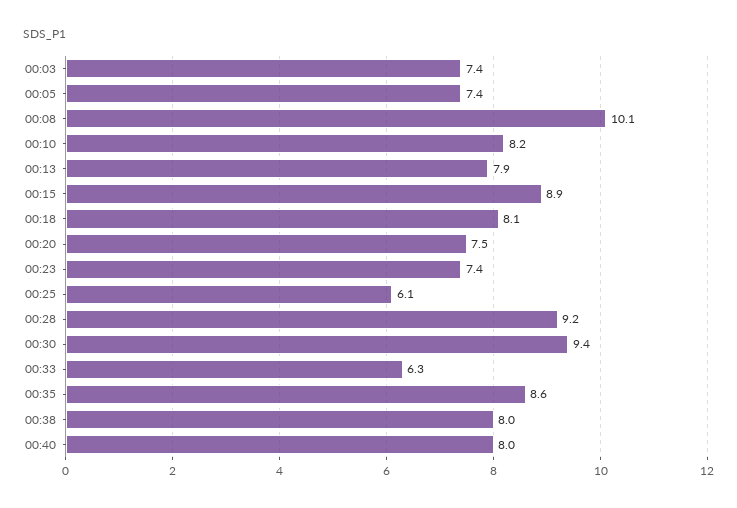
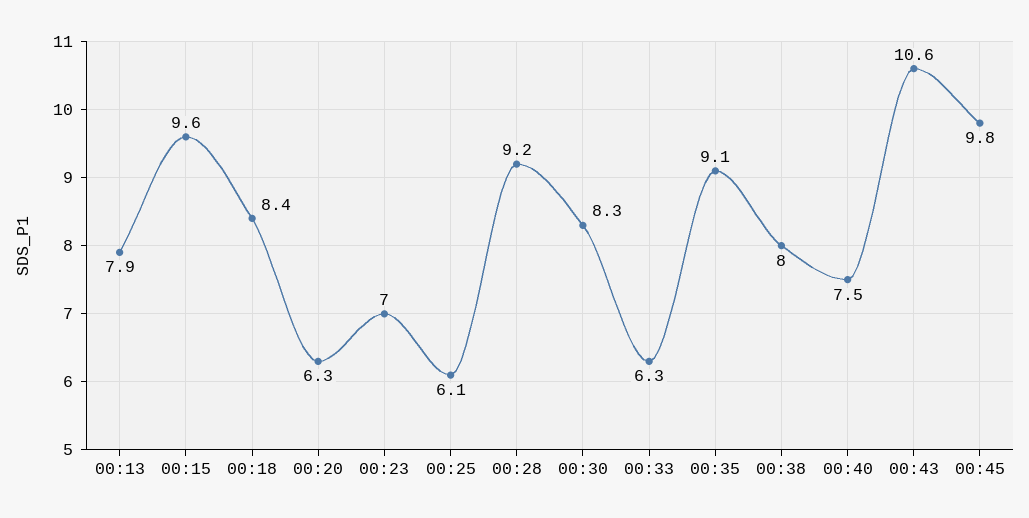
00:03: 7.4 -> none
00:05: 7.4 -> none
00:08: 10.1 -> none
00:10: 8.2 -> none
00:15: 8.9 -> 9.6
00:18: 8.1 -> 8.4
00:20: 7.5 -> 6.3
00:23: 7.4 -> 7
00:30: 9.4 -> 8.3
00:35: 8.6 -> 9.1
00:40: 8 -> 7.5
00:43: none -> 10.6
00:45: none -> 9.8

